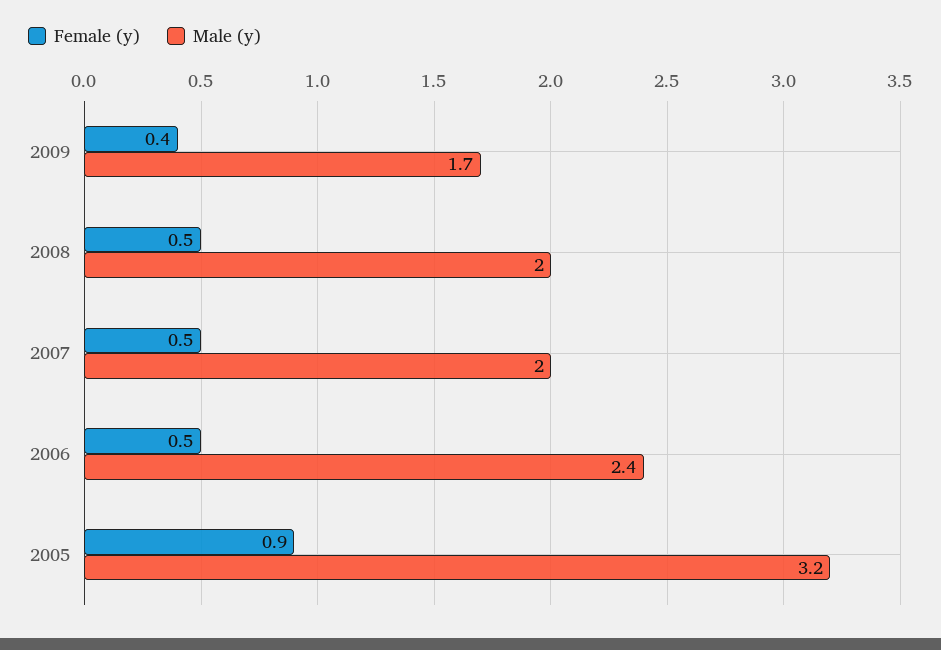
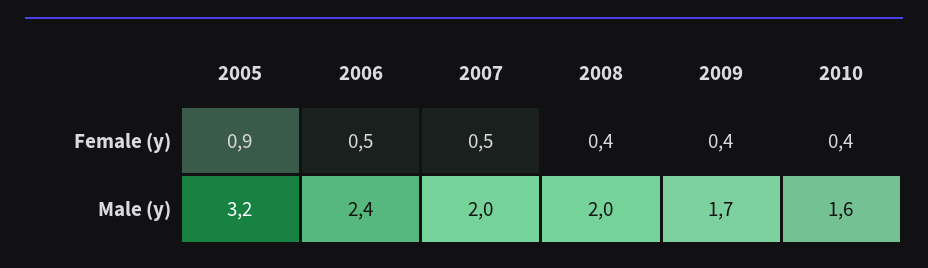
Female (y), 2008: 0.5 -> 0.4
Female (y), 2010: none -> 0.4
Male (y), 2010: none -> 1.6

